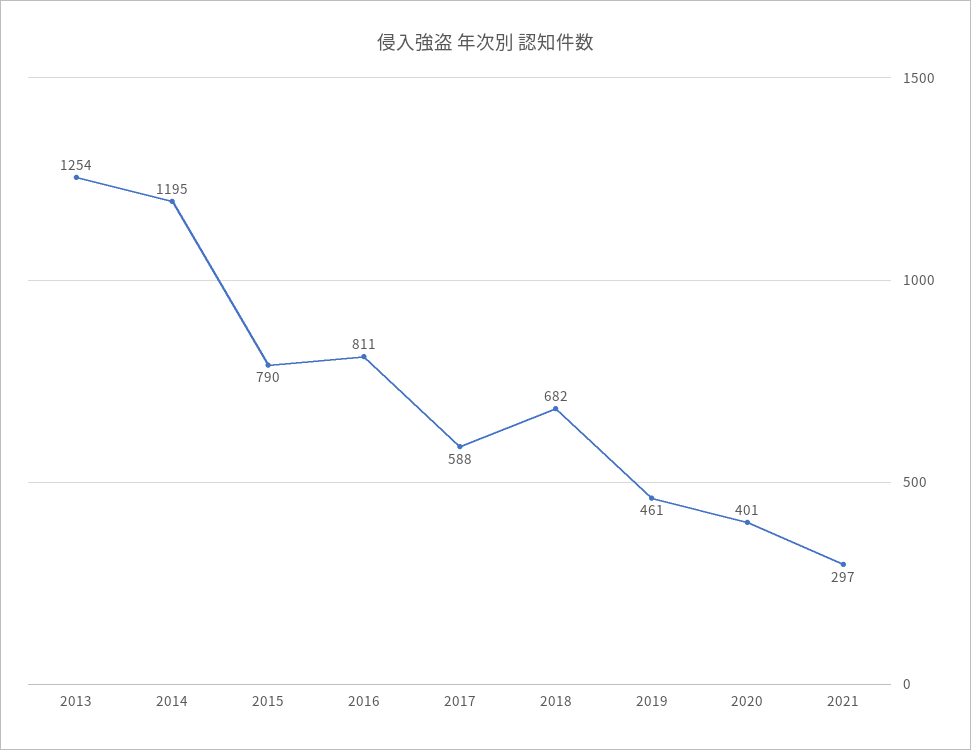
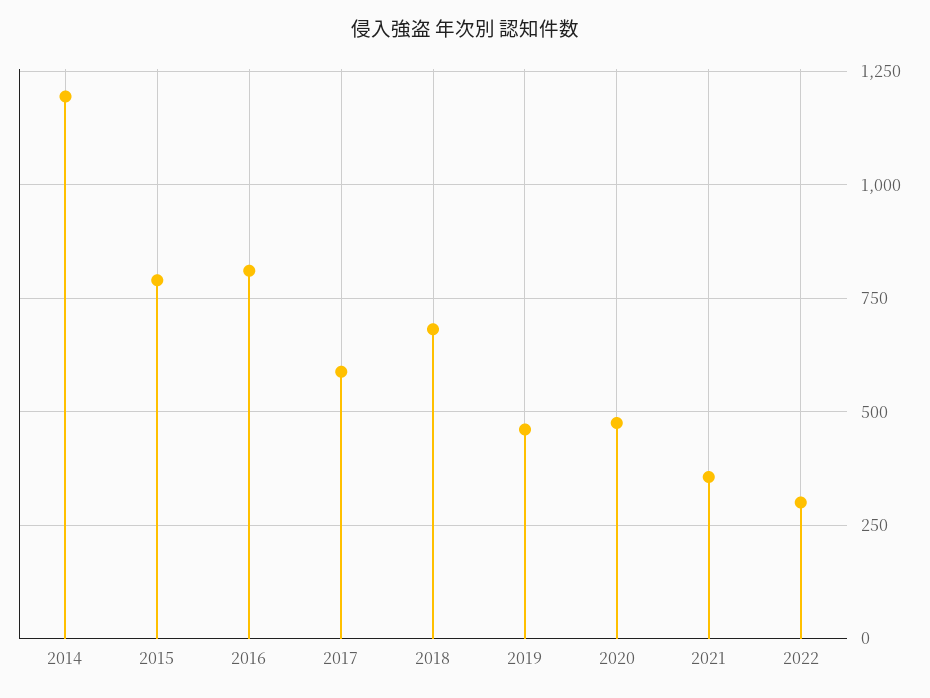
2013: 1254 -> none
2020: 401 -> 475
2021: 297 -> 350
2022: none -> 300

